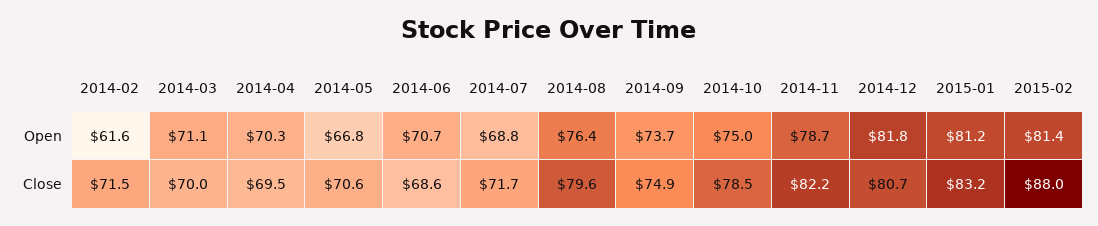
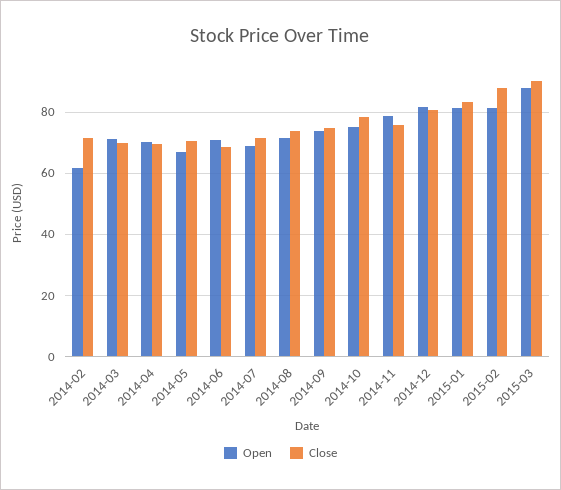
Open, 2014-08: 76.4 -> 72
Close, 2014-08: 79.6 -> 74
Close, 2014-11: 82.2 -> 76
Open, 2015-03: none -> 88
Close, 2015-03: none -> 90

